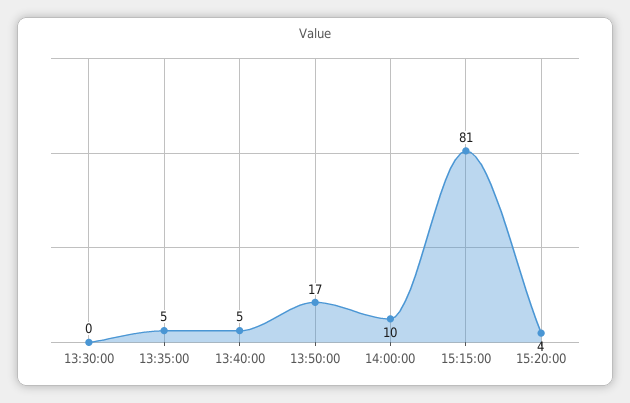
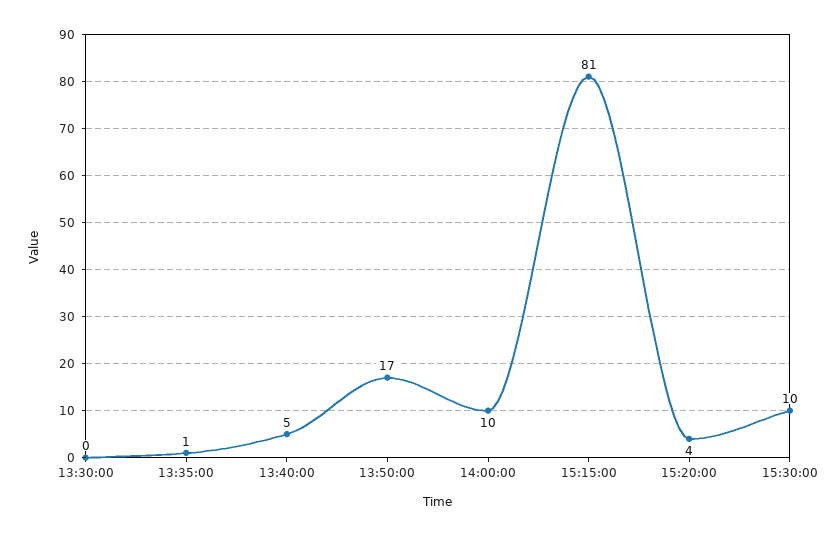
13:35:00: 5 -> 1
15:30:00: none -> 10

